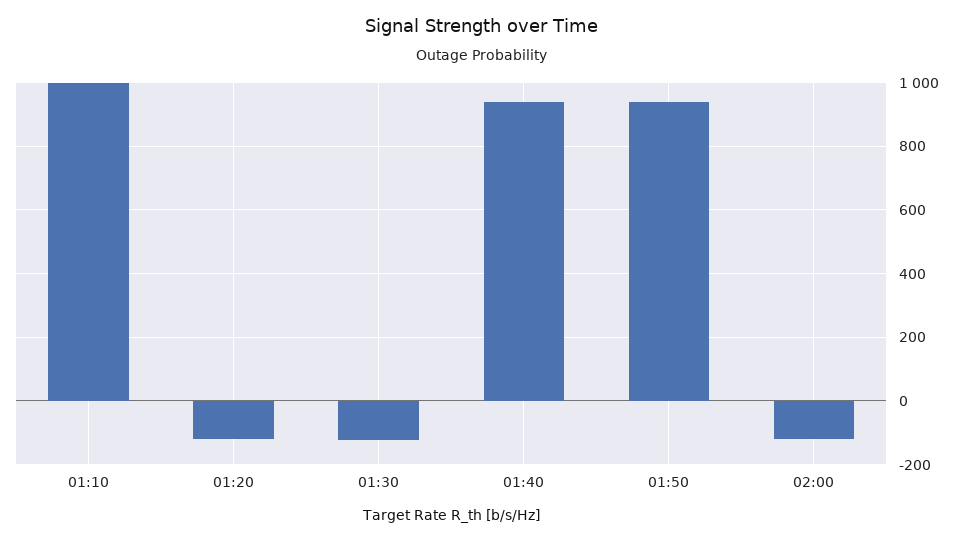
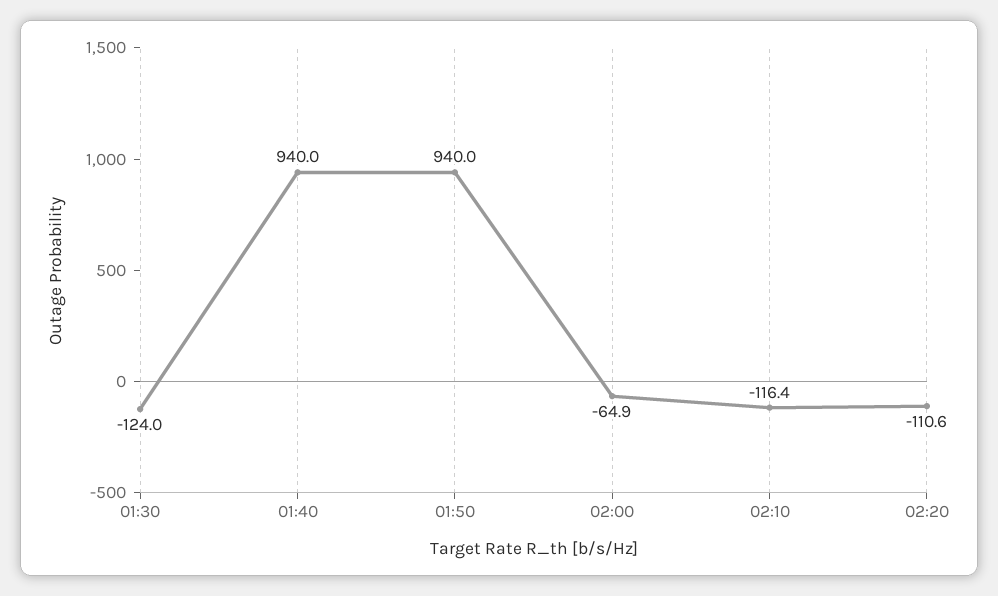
01:10: 1000 -> none
01:20: -120 -> none
02:00: -120 -> -64.9
02:10: none -> -116.4
02:20: none -> -110.6

